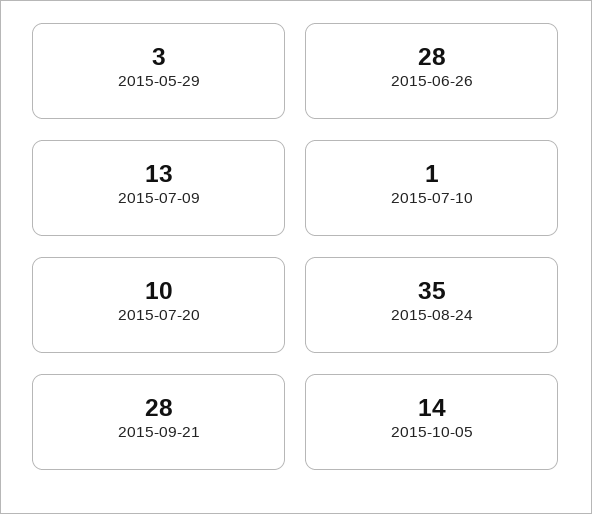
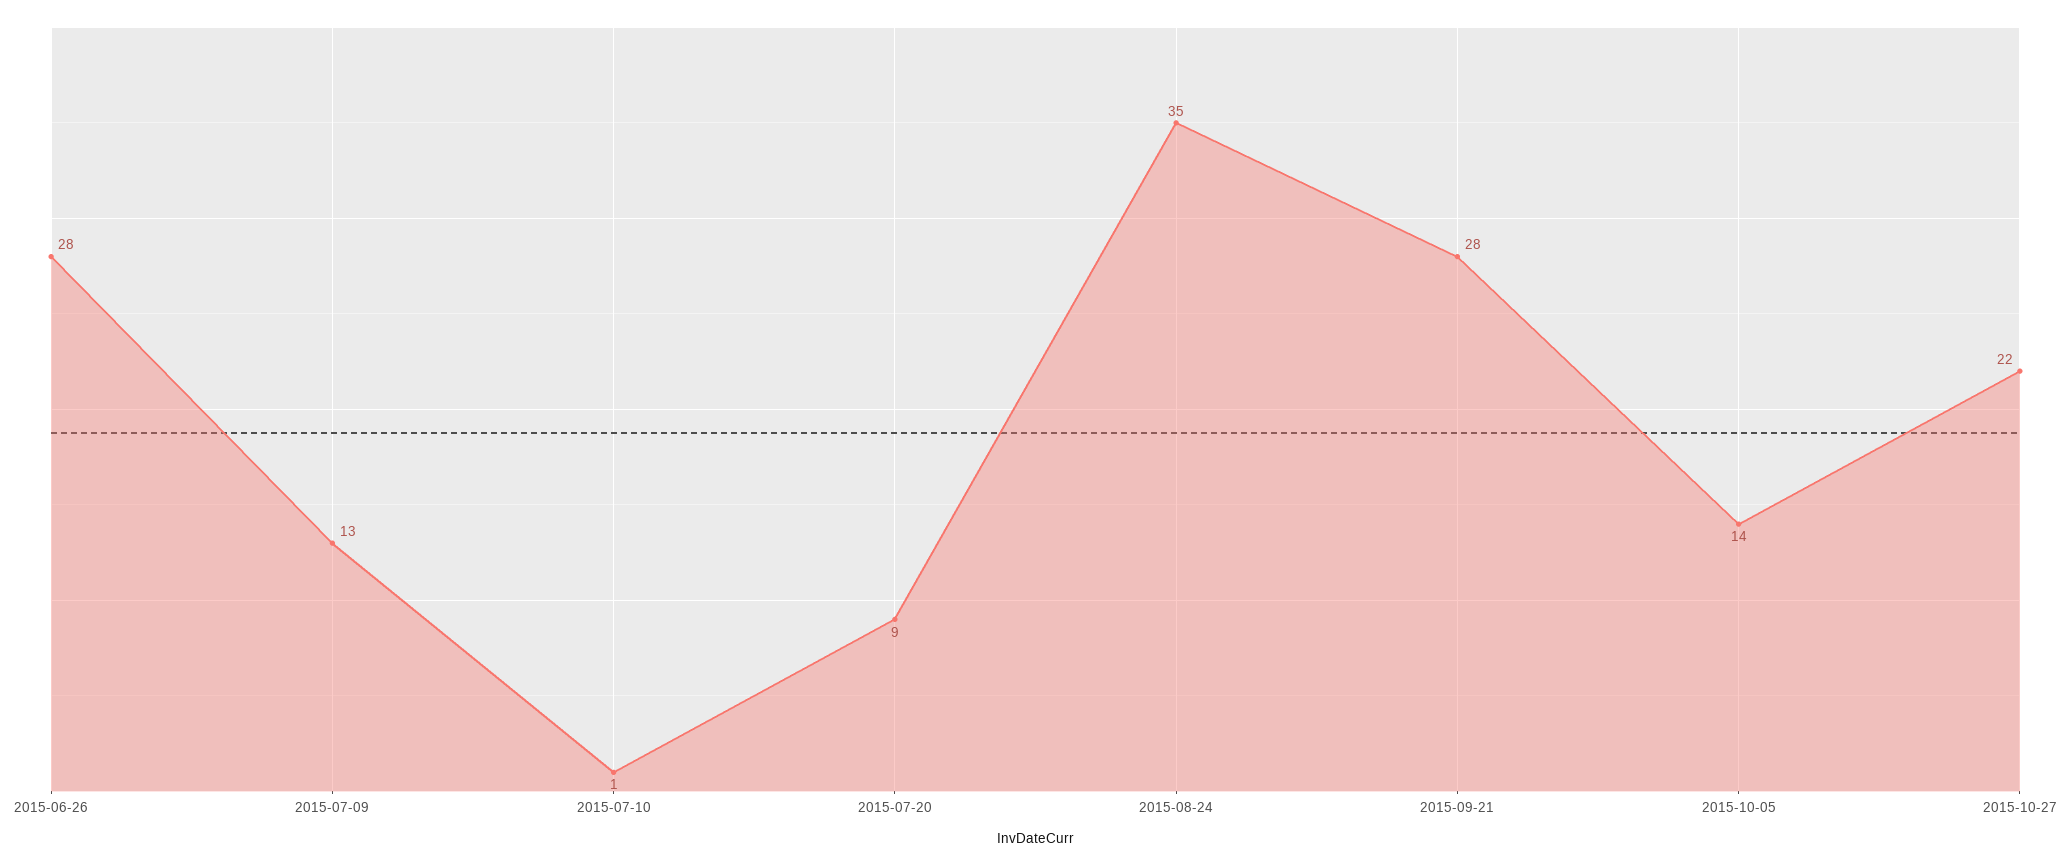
2015-05-29: 3 -> none
2015-07-20: 10 -> 9
2015-10-27: none -> 22

